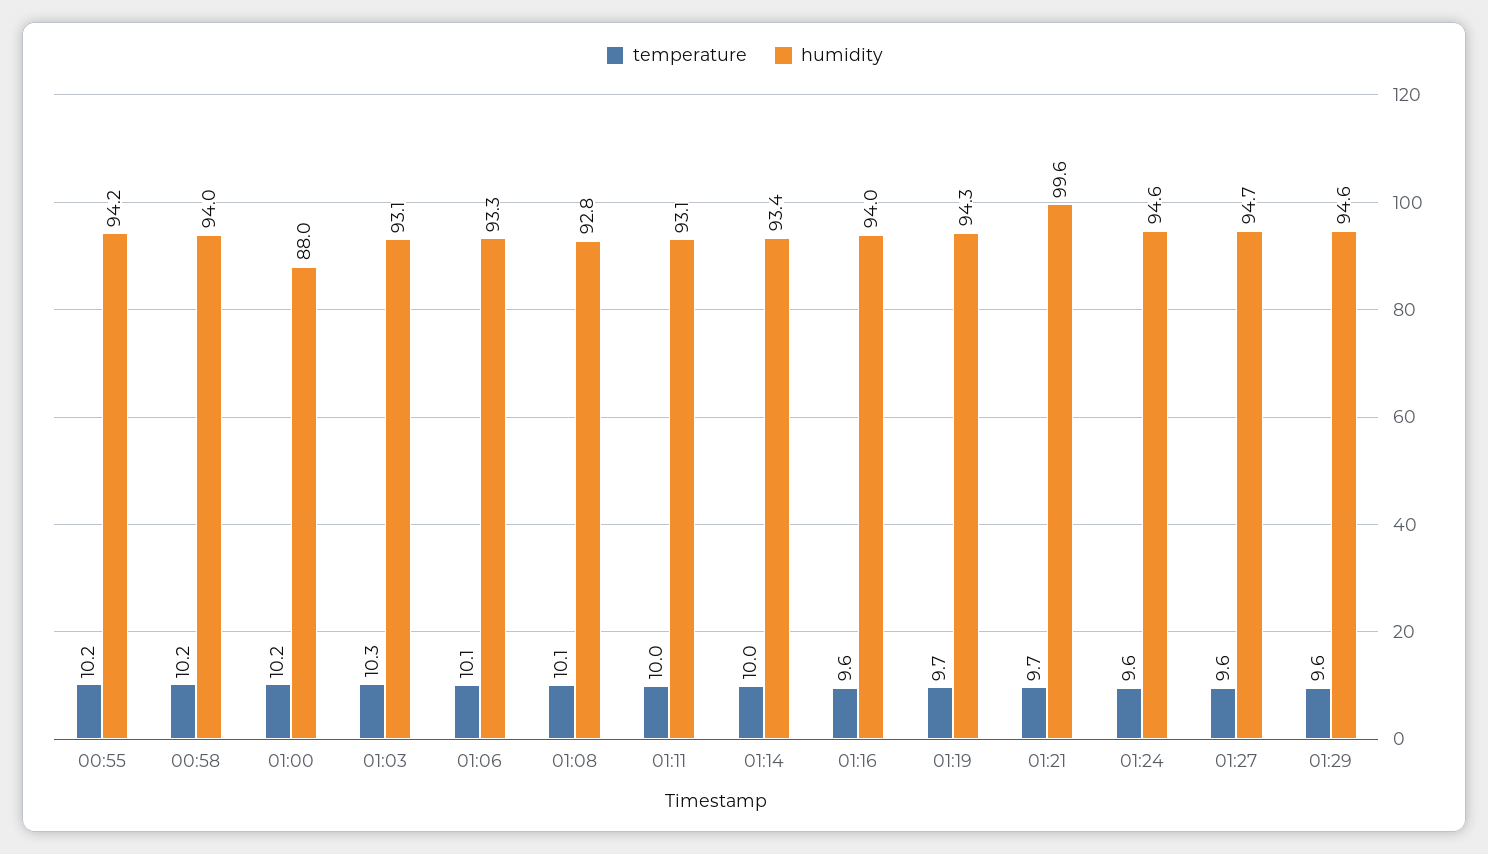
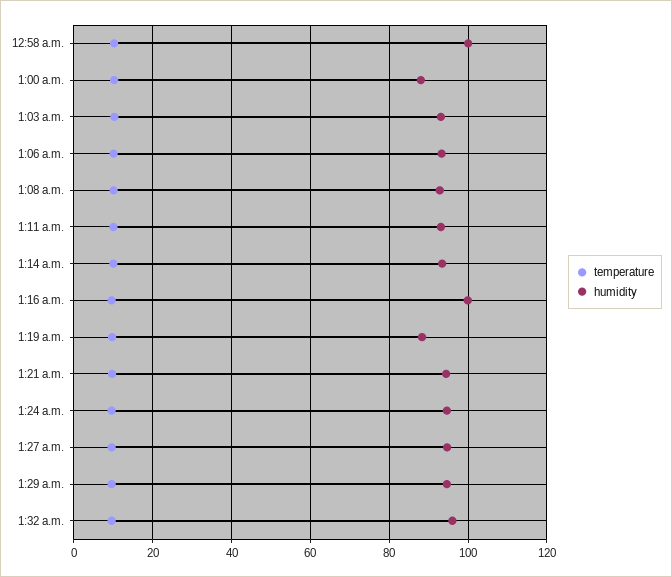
temperature, 00:55: 10.2 -> none
humidity, 00:55: 94.2 -> none
humidity, 00:58: 94 -> 100
humidity, 01:16: 94 -> 100
humidity, 01:19: 94.3 -> 88
humidity, 01:21: 99.6 -> 94
temperature, 1:32 a.m.: none -> 10
humidity, 1:32 a.m.: none -> 96

